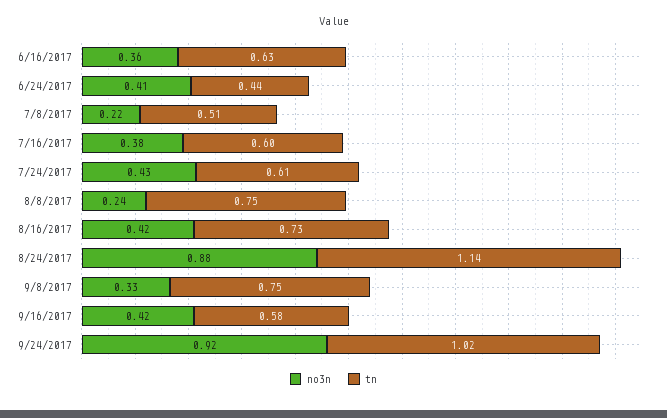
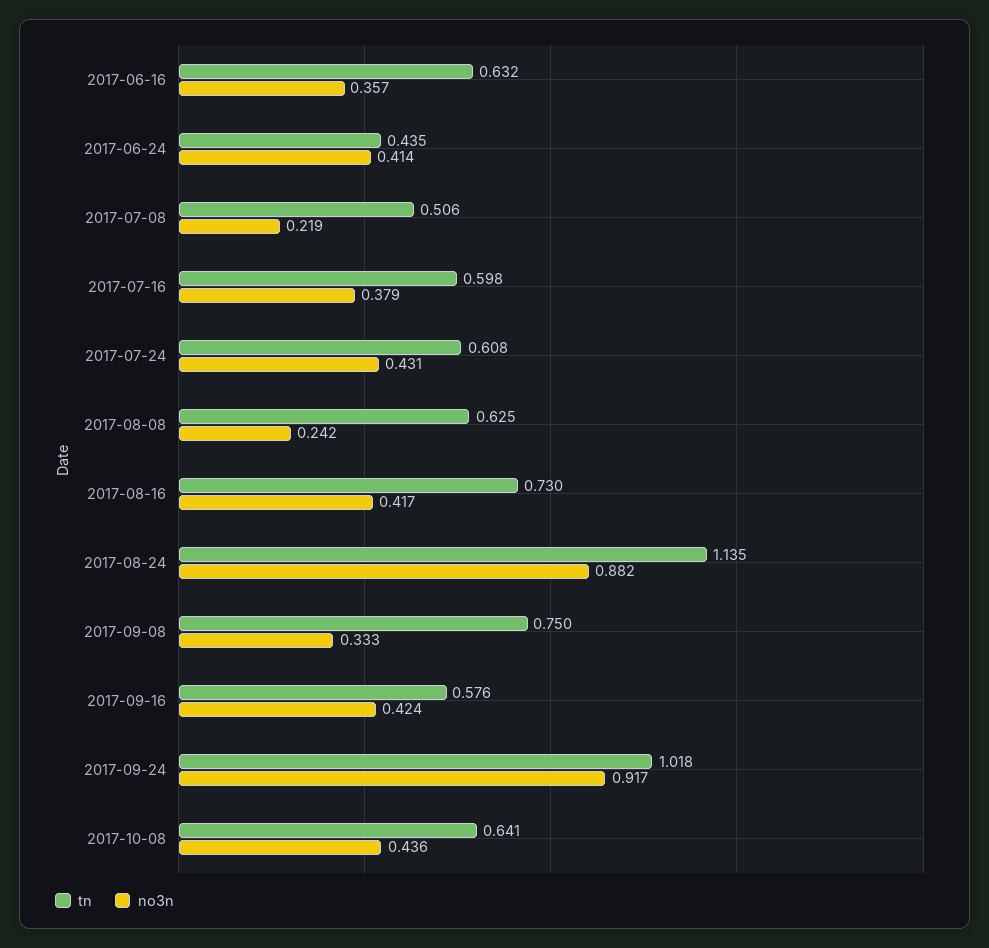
tn, 8/8/2017: 0.75 -> 0.625
tn, 2017-10-08: none -> 0.641
no3n, 2017-10-08: none -> 0.436

